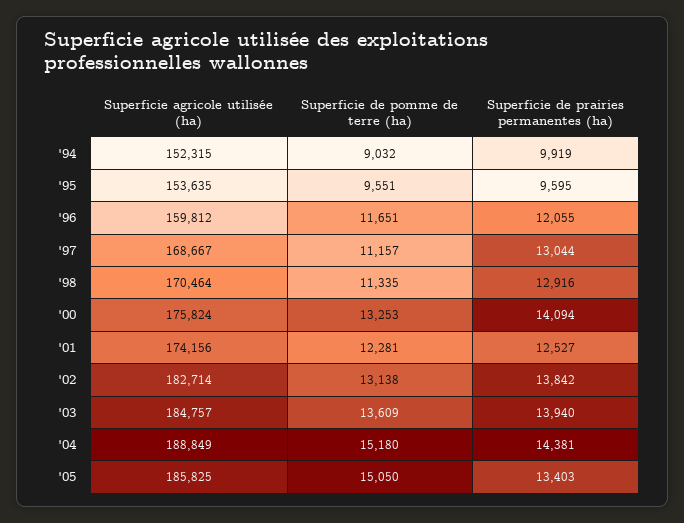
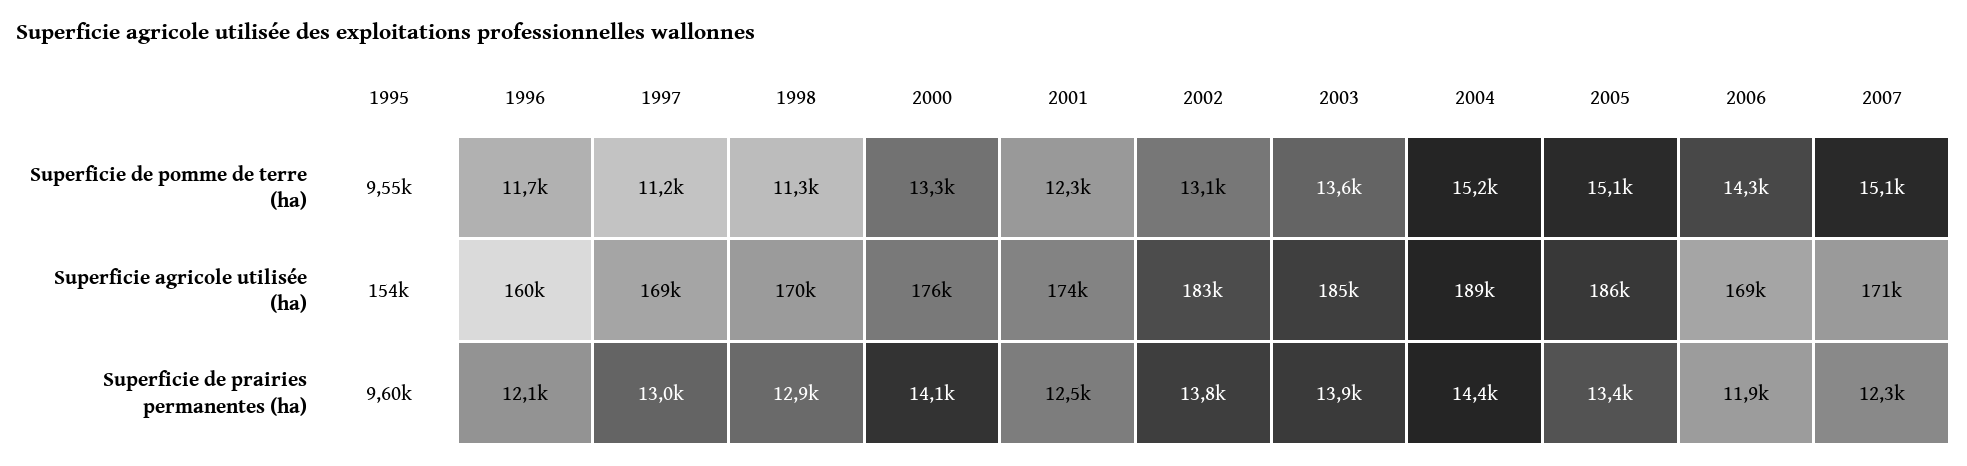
Superficie agricole utilisée (ha), '94: 152315 -> none
Superficie de pomme de terre (ha), '94: 9032 -> none
Superficie de prairies permanentes (ha), '94: 9919 -> none
Superficie de pomme de terre (ha), 2006: none -> 14300
Superficie de pomme de terre (ha), 2007: none -> 15100
Superficie agricole utilisée (ha), 2006: none -> 169000
Superficie agricole utilisée (ha), 2007: none -> 171000
Superficie de prairies permanentes (ha), 2006: none -> 11900
Superficie de prairies permanentes (ha), 2007: none -> 12300

